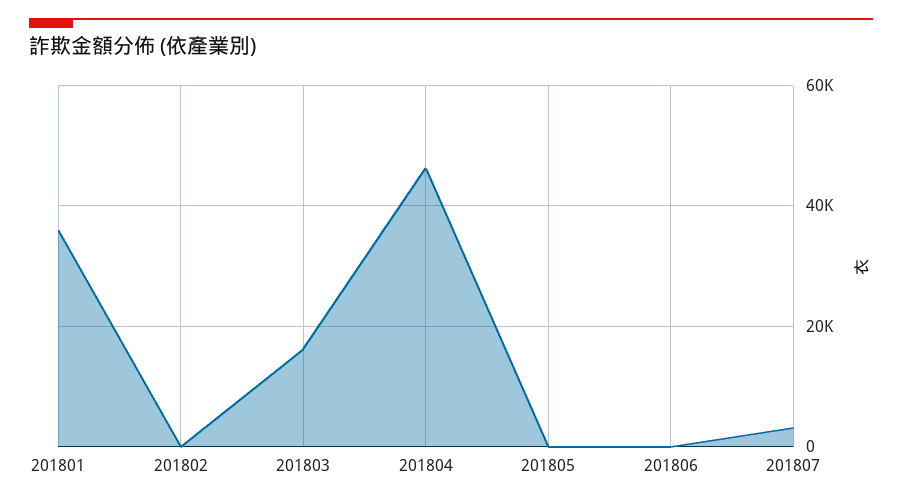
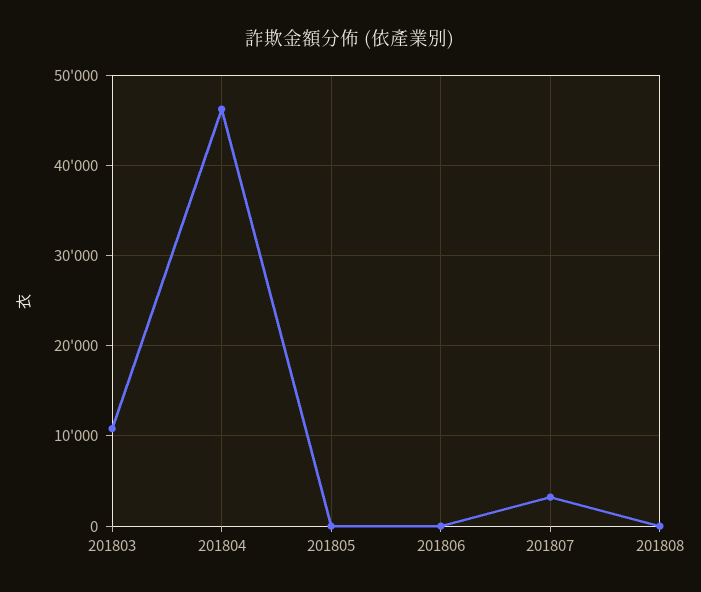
201801: 36000 -> none
201802: 0 -> none
201803: 16000 -> 11000
201808: none -> 0

